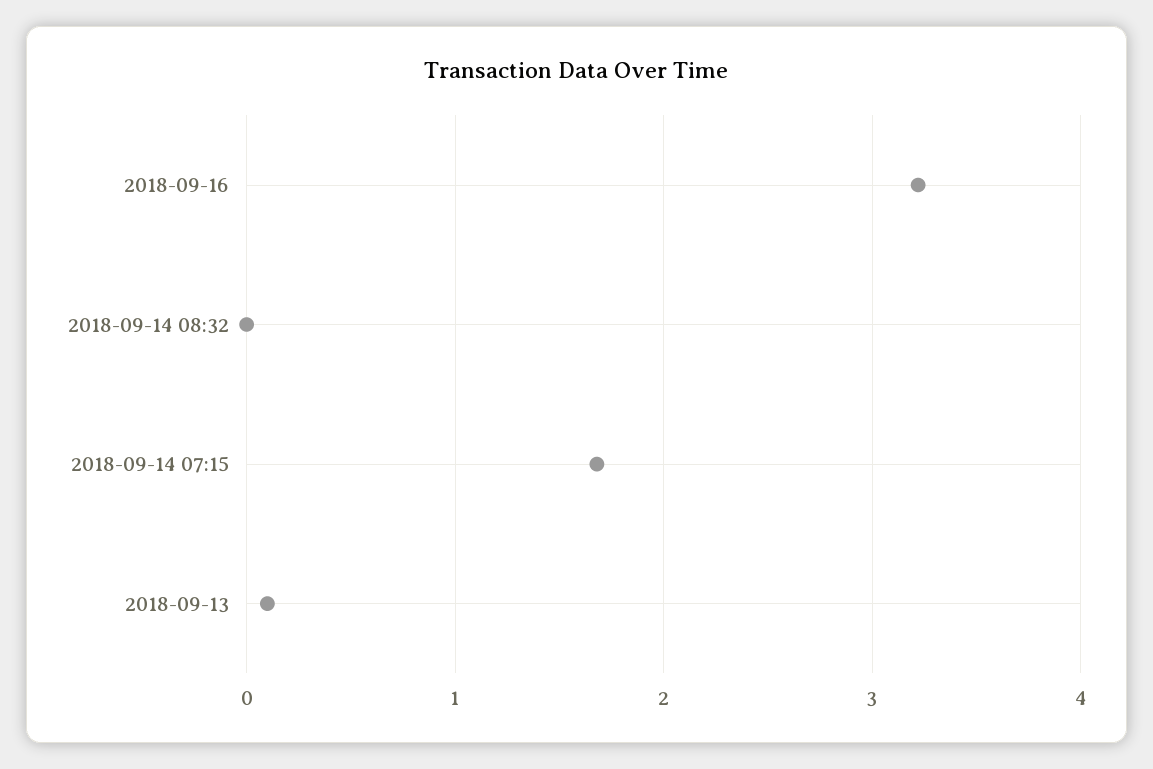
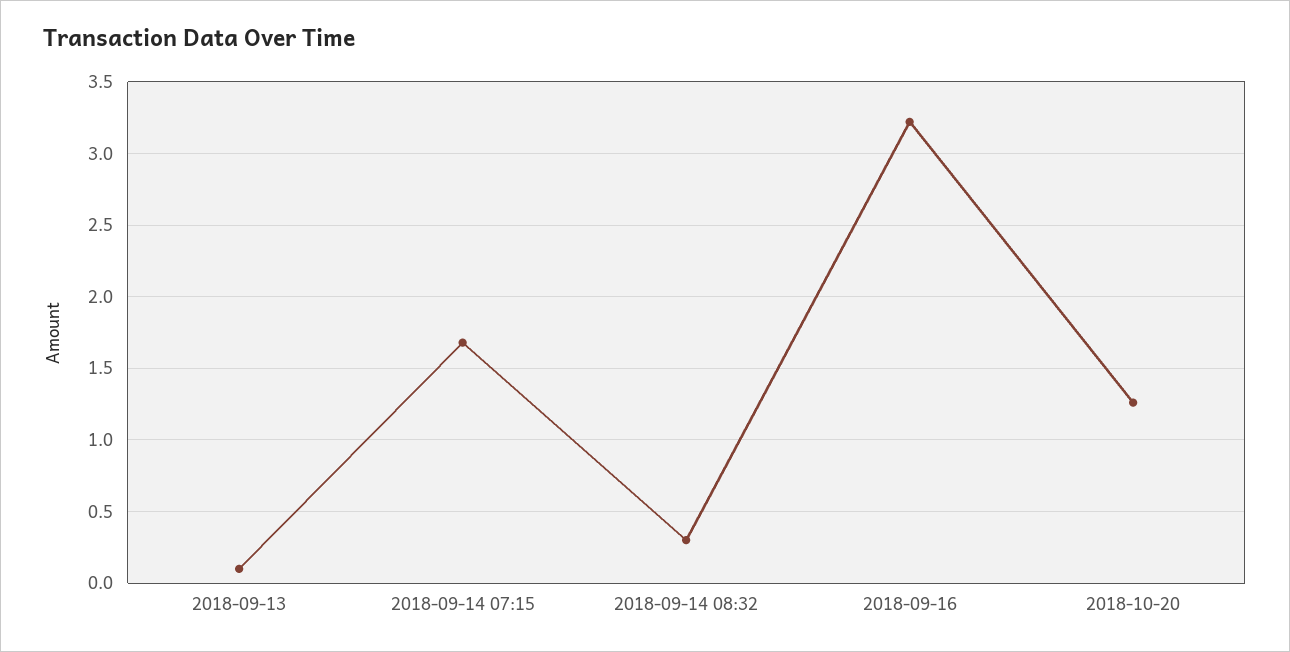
2018-09-14 08:32: 0 -> 0.3
2018-10-20: none -> 1.25

